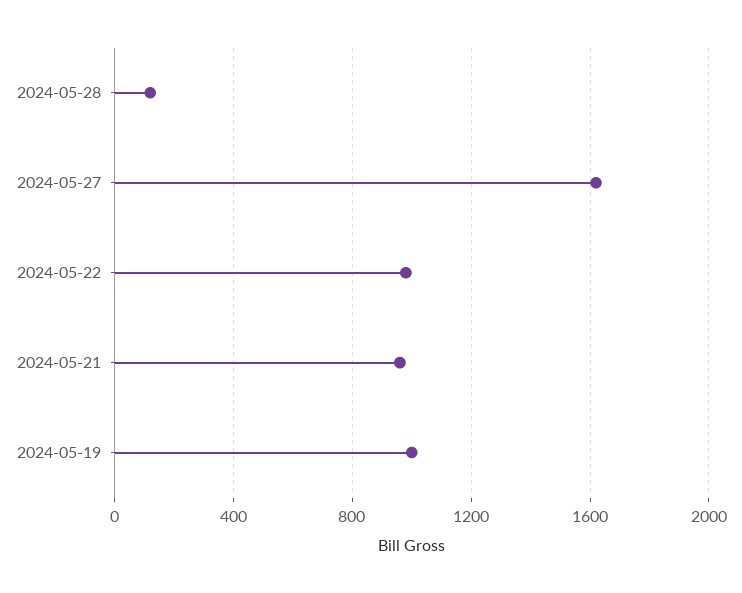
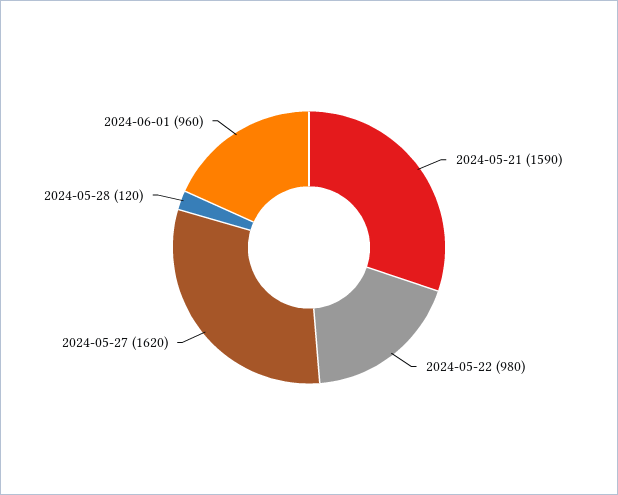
2024-05-21: 950 -> 1590
2024-05-19: 1000 -> none
2024-06-01: none -> 960

